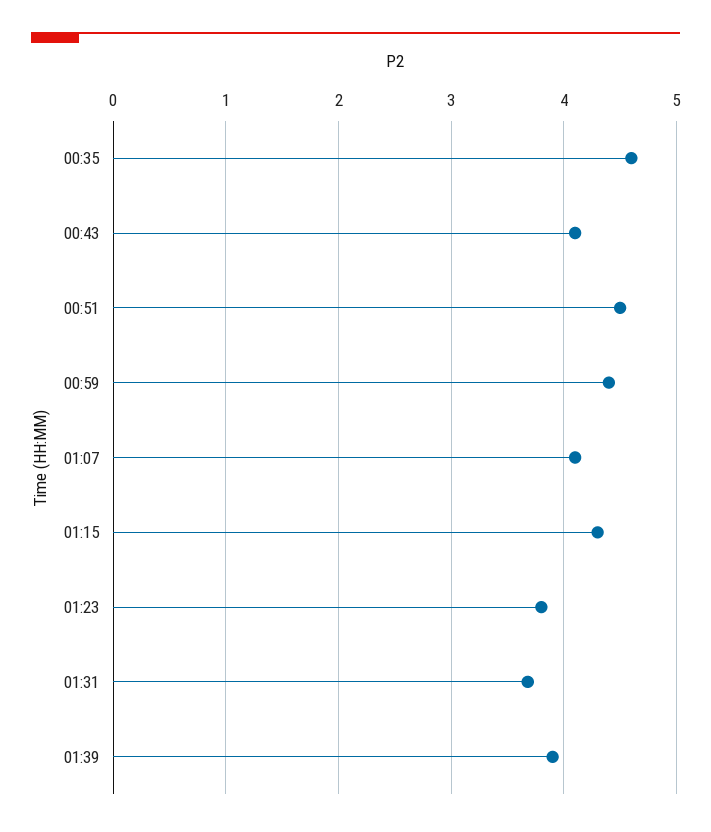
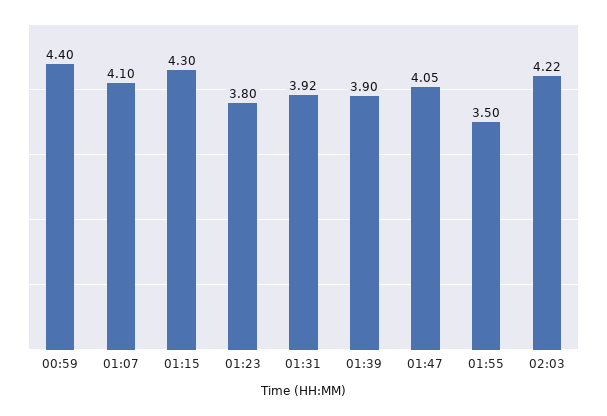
00:35: 4.6 -> none
00:43: 4.1 -> none
00:51: 4.5 -> none
01:31: 3.7 -> 3.92
01:47: none -> 4.05
01:55: none -> 3.5
02:03: none -> 4.22

